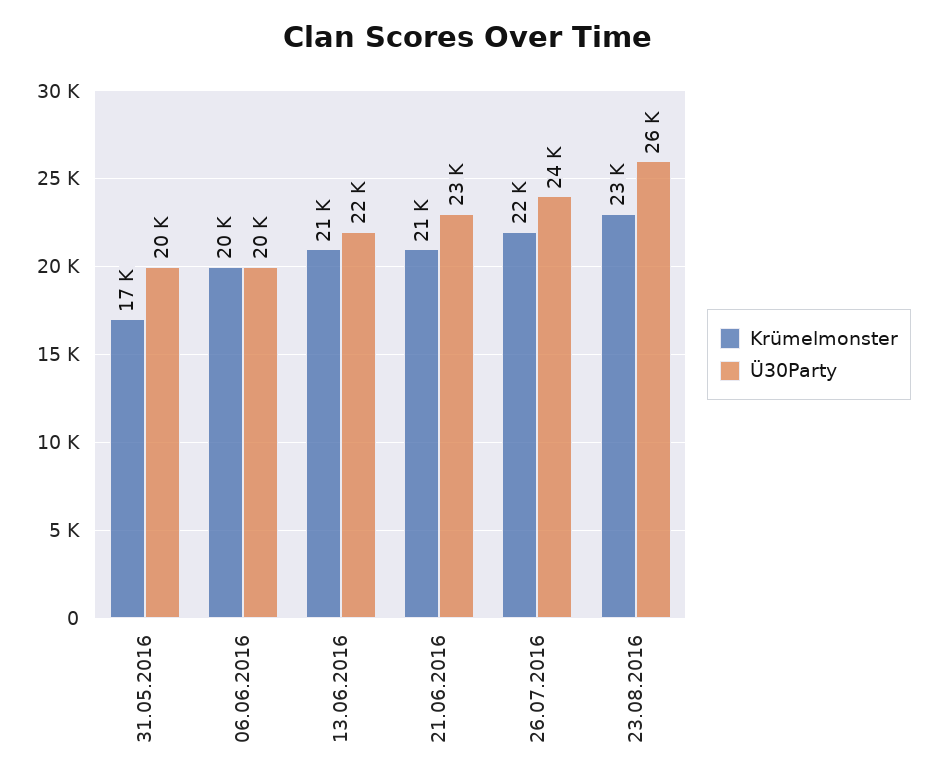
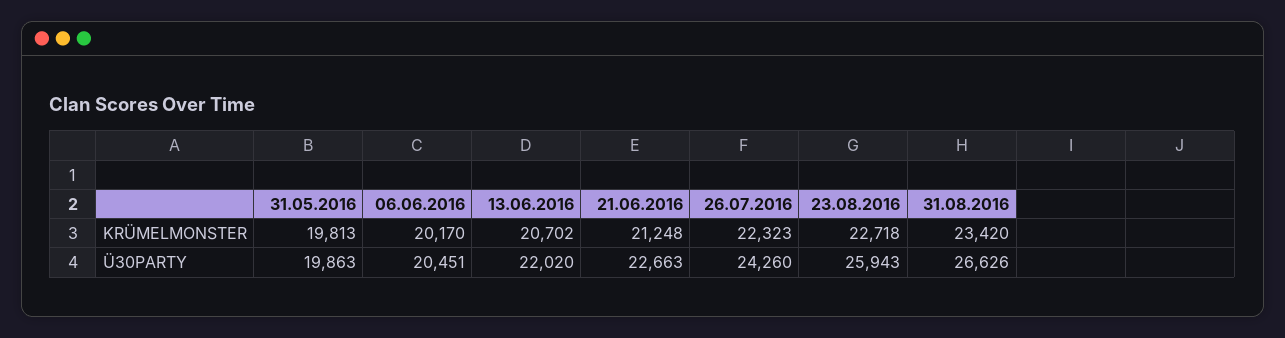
Krümelmonster, 31.05.2016: 17000 -> 19813
Krümelmonster, 31.08.2016: none -> 23420
Ü30Party, 31.08.2016: none -> 26626

